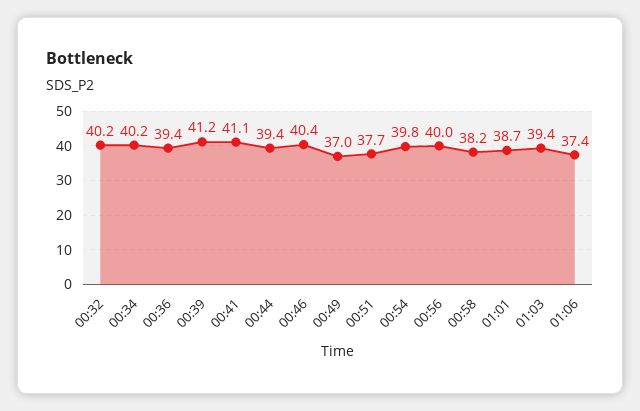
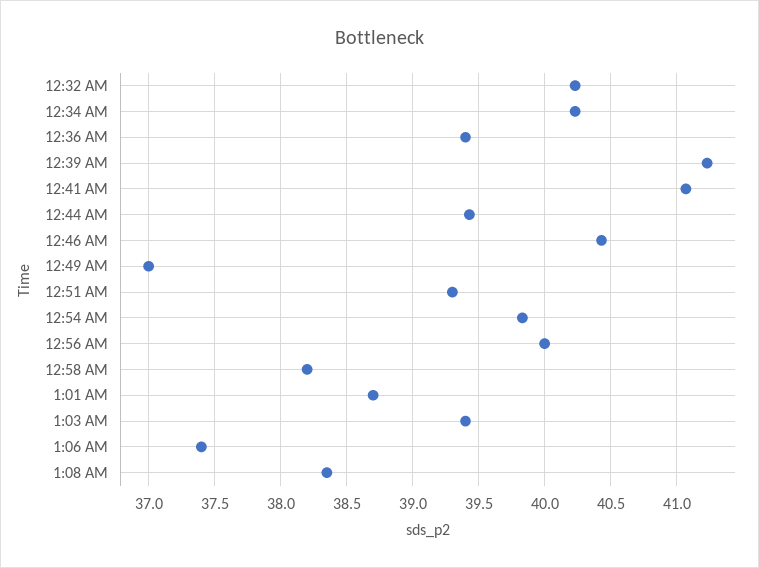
00:51: 37.7 -> 39.3
1:08 AM: none -> 38.35

